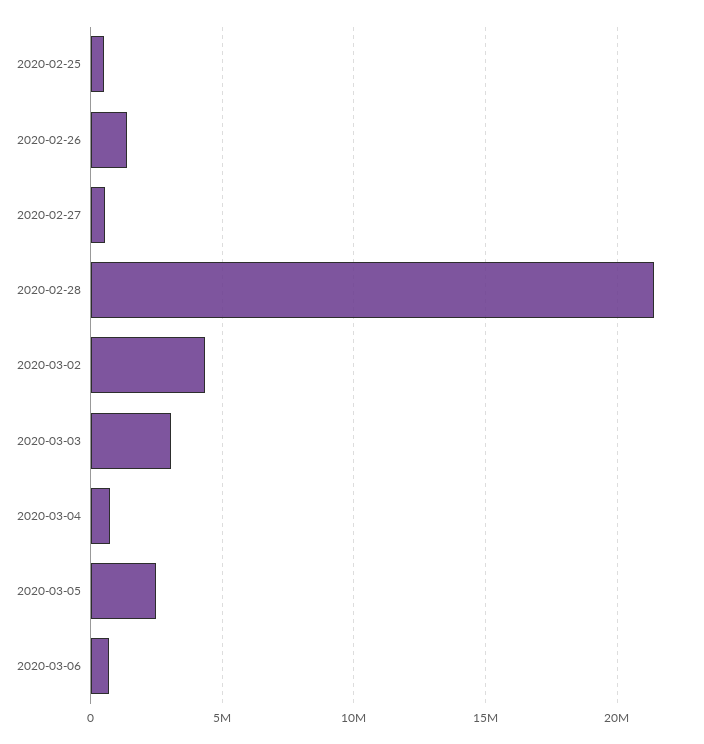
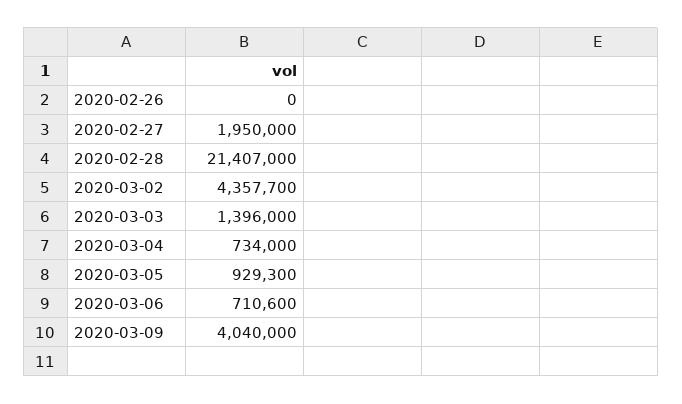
2020-02-25: 500000 -> none
2020-02-26: 1500000 -> 0
2020-02-27: 500000 -> 1950000
2020-03-03: 3000000 -> 1396000
2020-03-05: 2500000 -> 929300
2020-03-09: none -> 4040000

